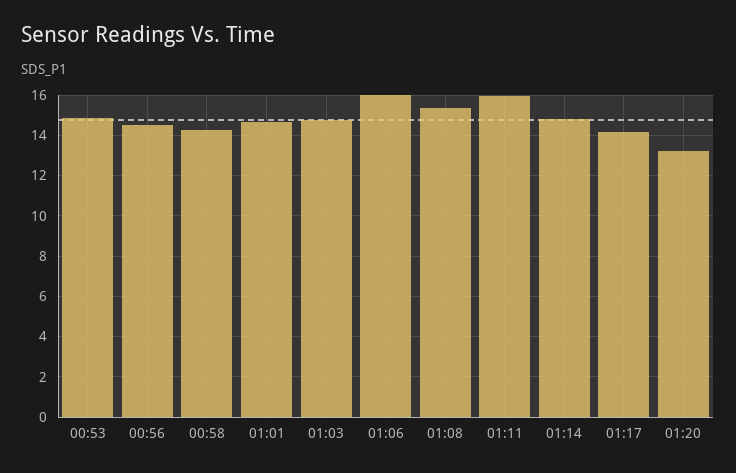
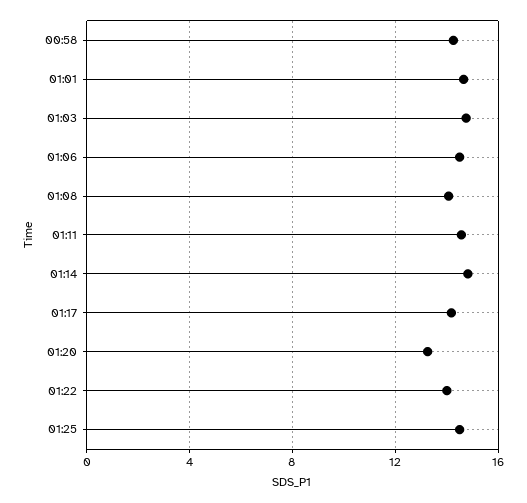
00:53: 15 -> none
00:56: 14.5 -> none
01:06: 16 -> 14.5
01:08: 15.5 -> 14
01:11: 16 -> 14.5
01:22: none -> 14
01:25: none -> 14.5

